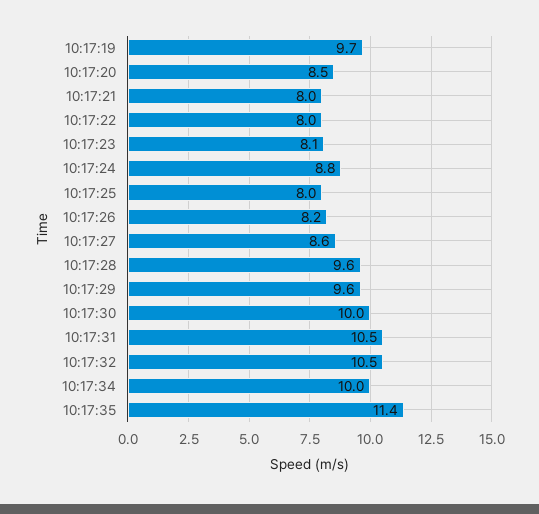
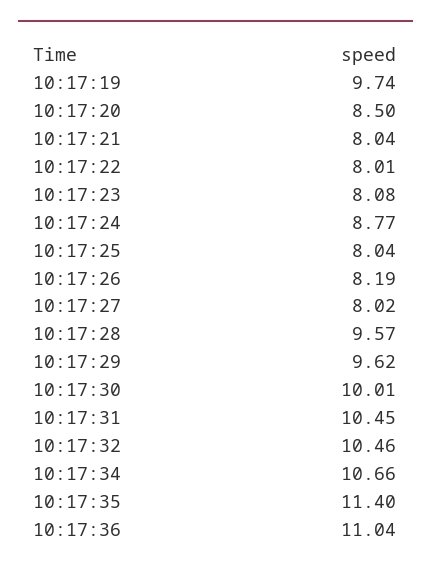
10:17:27: 8.6 -> 8.02
10:17:34: 10 -> 10.66
10:17:36: none -> 11.04

